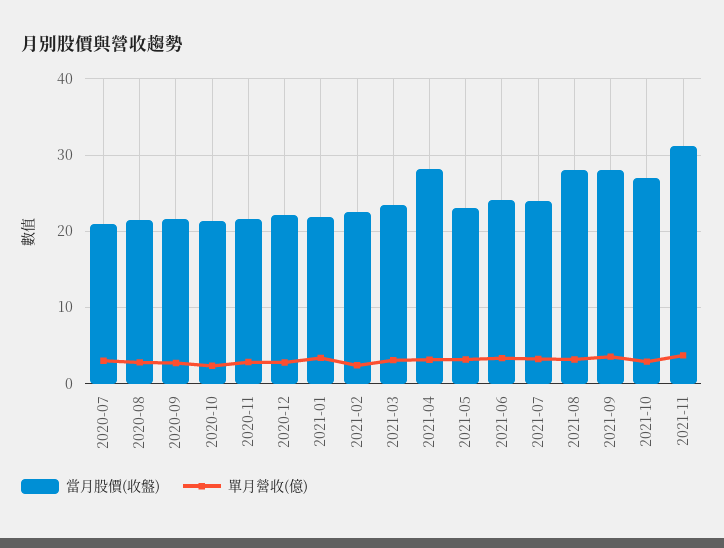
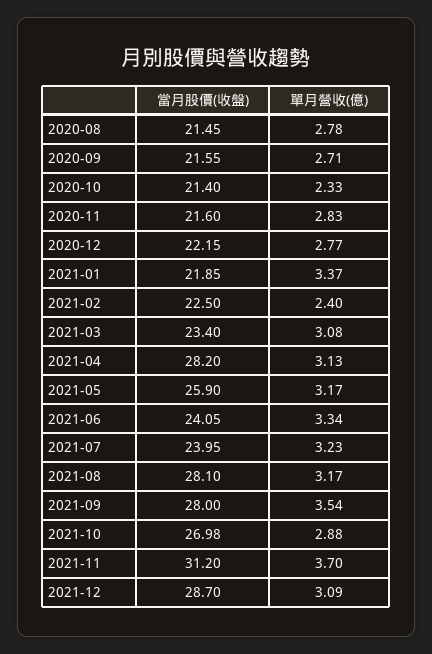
當月股價(收盤), 2020-07: 21 -> none
單月營收(億), 2020-07: 3 -> none
當月股價(收盤), 2021-05: 23 -> 25.9
當月股價(收盤), 2021-12: none -> 28.7
單月營收(億), 2021-12: none -> 3.09

